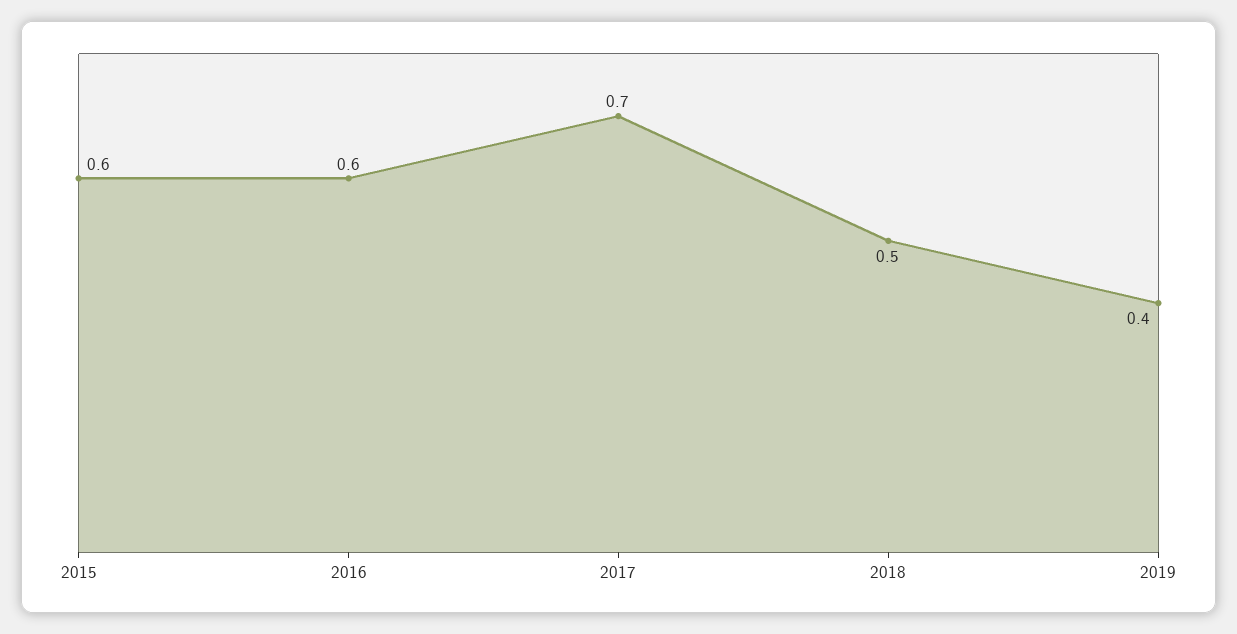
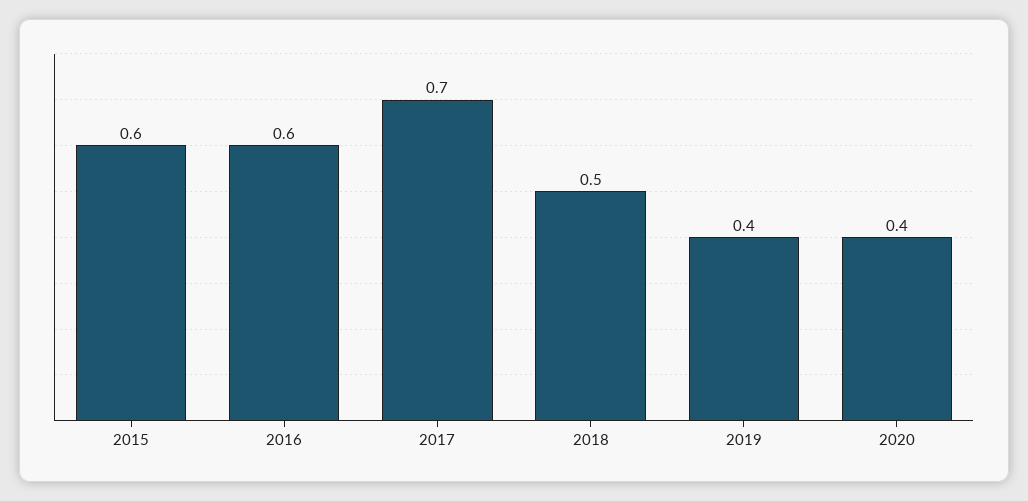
2020: none -> 0.4

